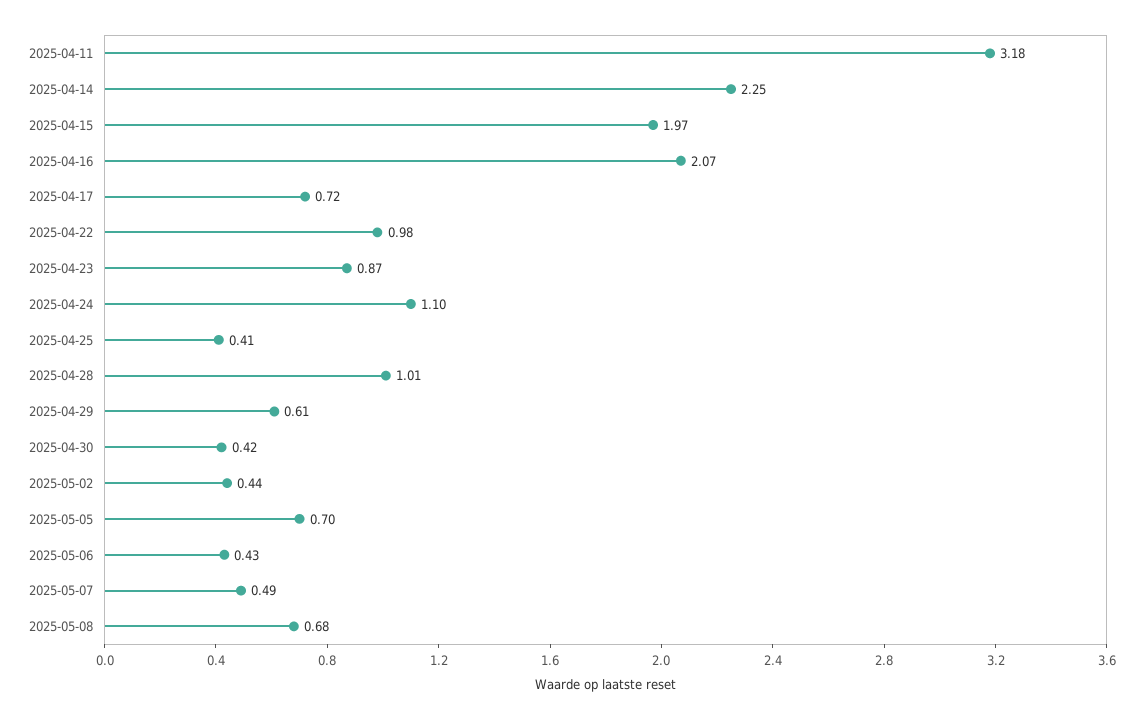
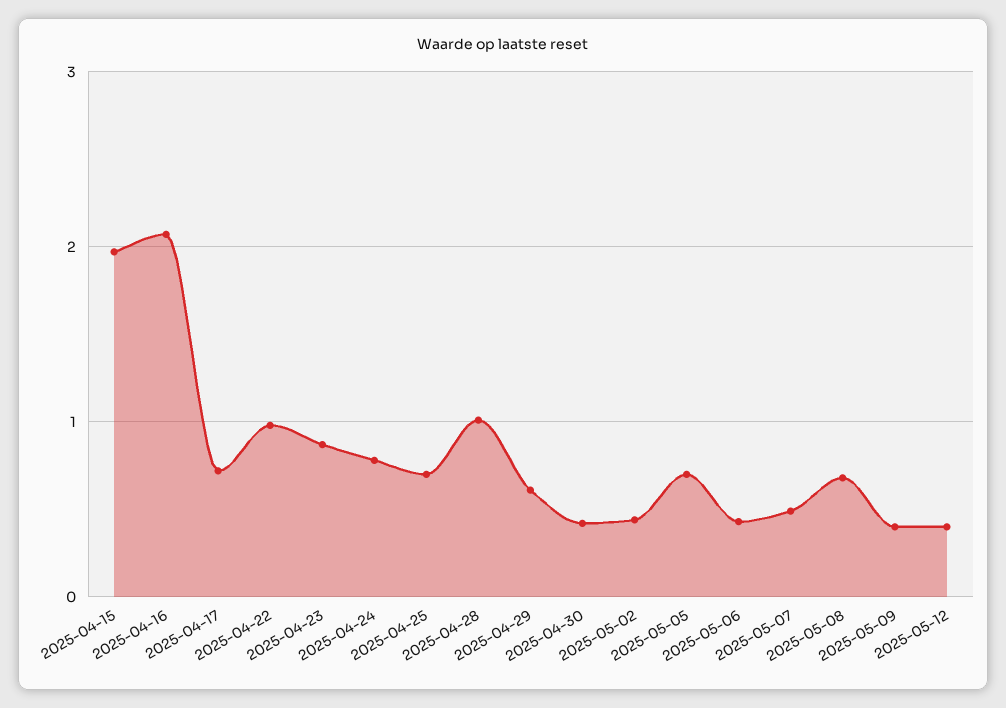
2025-04-11: 3.18 -> none
2025-04-14: 2.25 -> none
2025-04-24: 1.1 -> 0.8
2025-04-25: 0.41 -> 0.7
2025-05-09: none -> 0.4
2025-05-12: none -> 0.4

